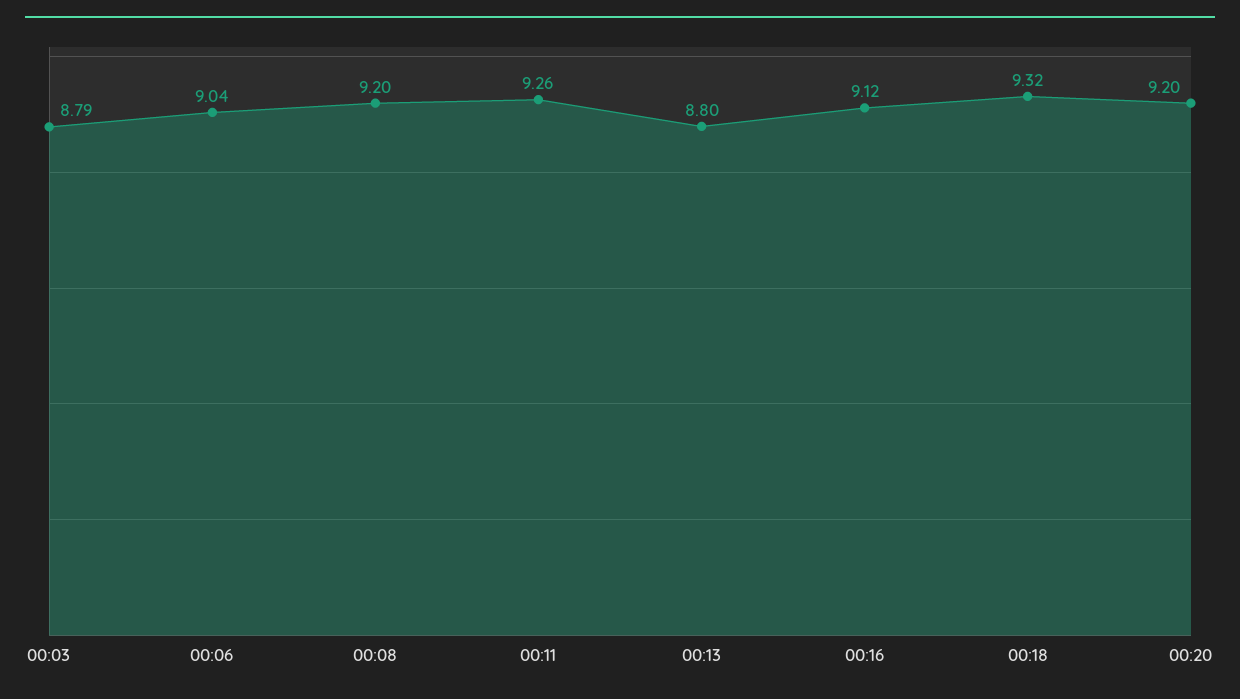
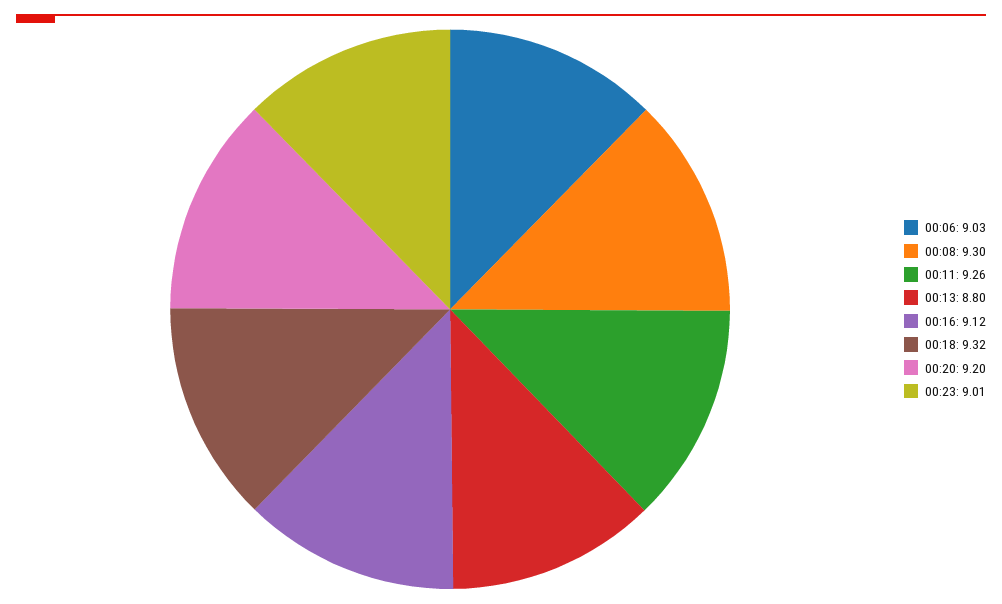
00:03: 8.79 -> none
00:06: 9.04 -> 9.03
00:08: 9.2 -> 9.3
00:23: none -> 9.01

